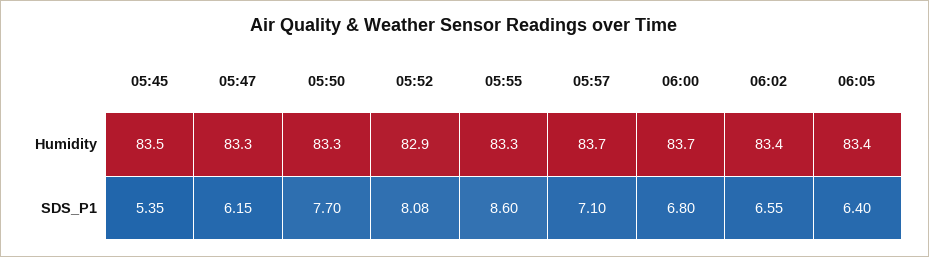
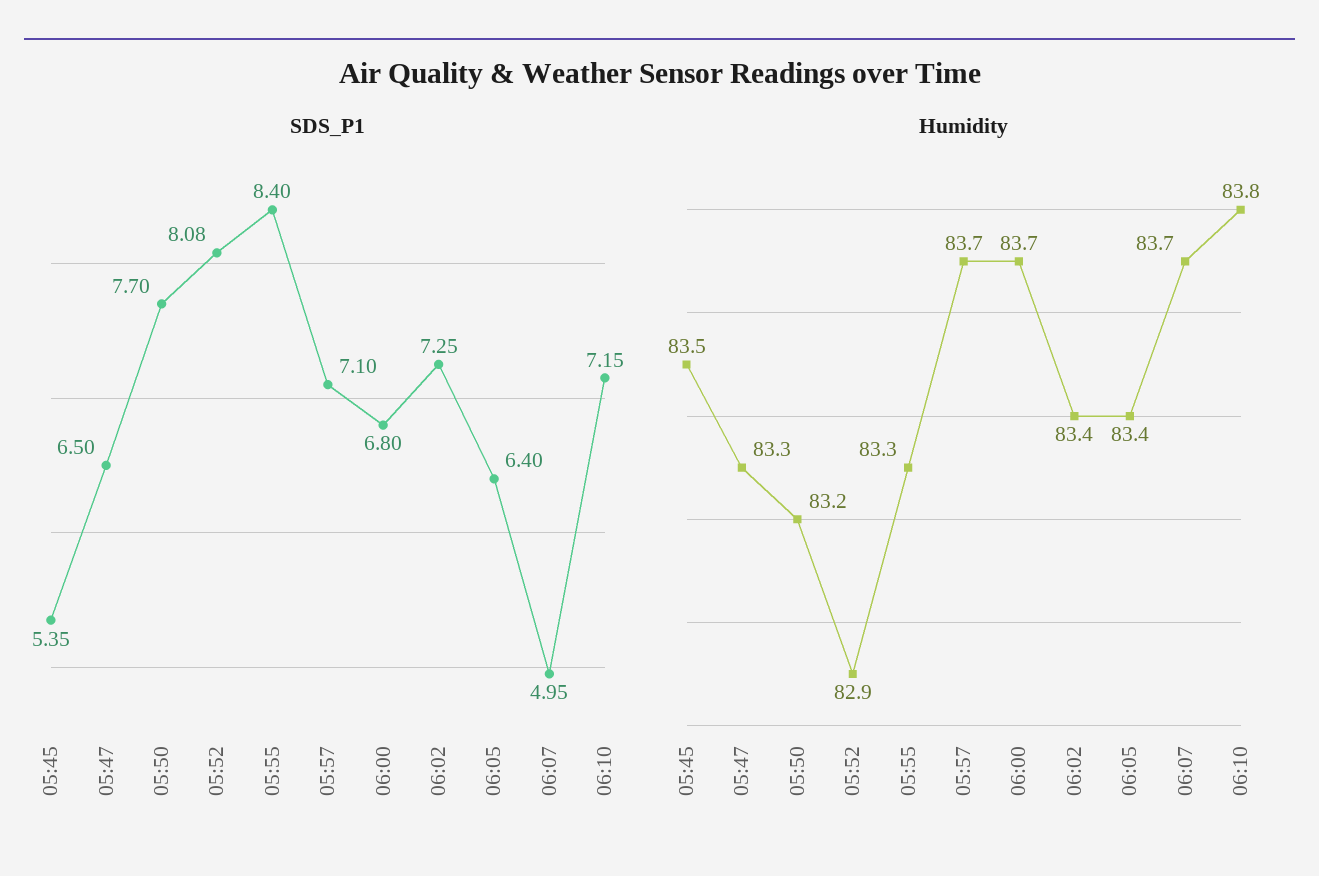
Humidity, 05:50: 83.3 -> 83.2
SDS_P1, 05:47: 6.15 -> 6.5
SDS_P1, 05:55: 8.6 -> 8.4
SDS_P1, 06:02: 6.55 -> 7.25
SDS_P1, 06:07: none -> 4.95
SDS_P1, 06:10: none -> 7.15
Humidity, 06:07: none -> 83.7
Humidity, 06:10: none -> 83.8

